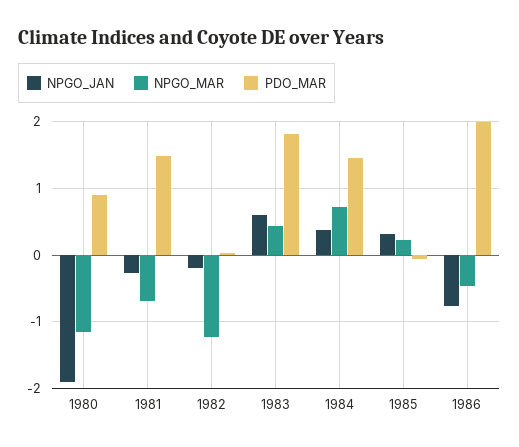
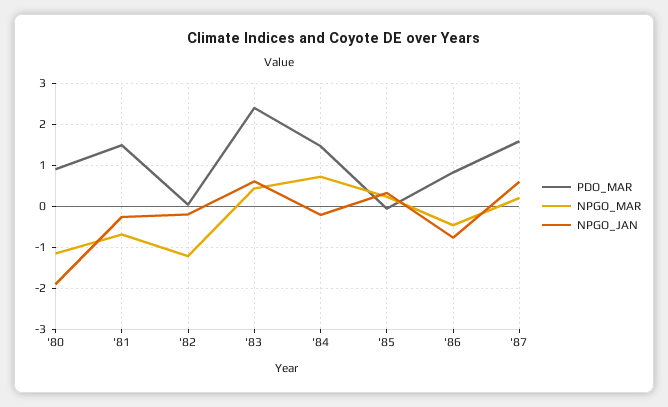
PDO_MAR, 1983: 1.8 -> 2.4
NPGO_JAN, 1984: 0.4 -> -0.2
PDO_MAR, 1986: 2 -> 0.8
PDO_MAR, '87: none -> 1.6
NPGO_MAR, '87: none -> 0.2
NPGO_JAN, '87: none -> 0.6

